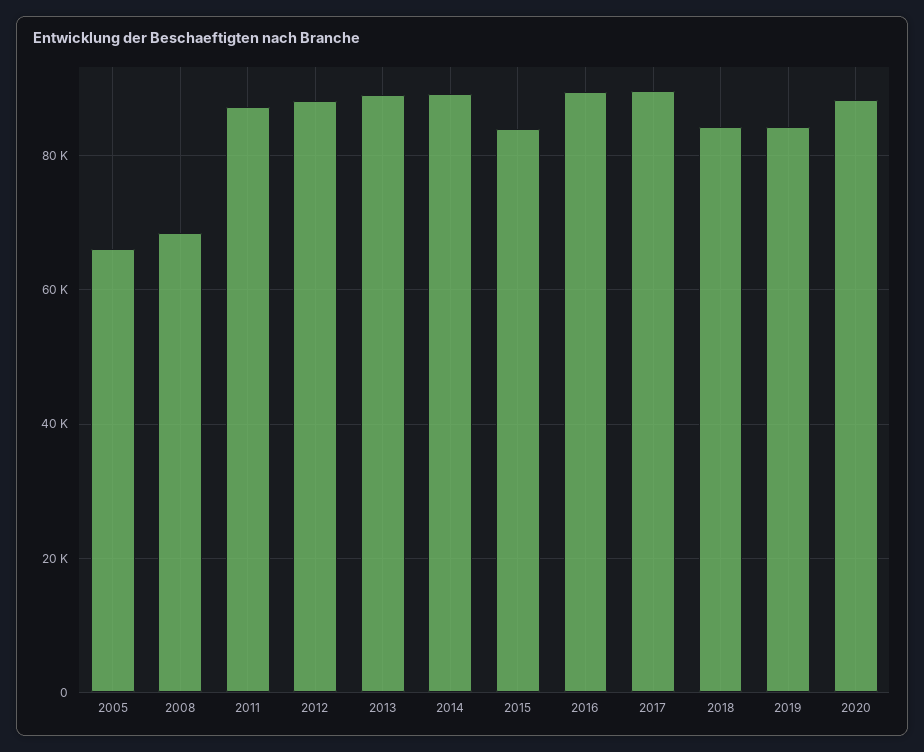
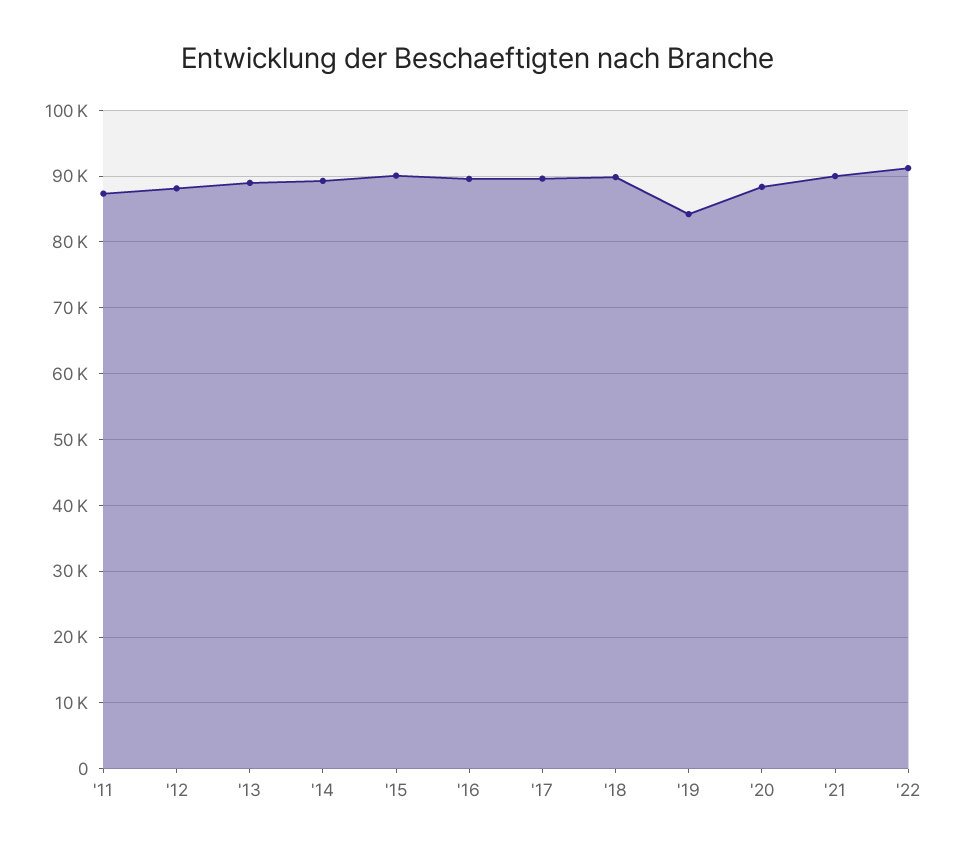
2005: 66000 -> none
2008: 68000 -> none
2015: 84000 -> 90000
2018: 84000 -> 90000
'21: none -> 90000
'22: none -> 91000

